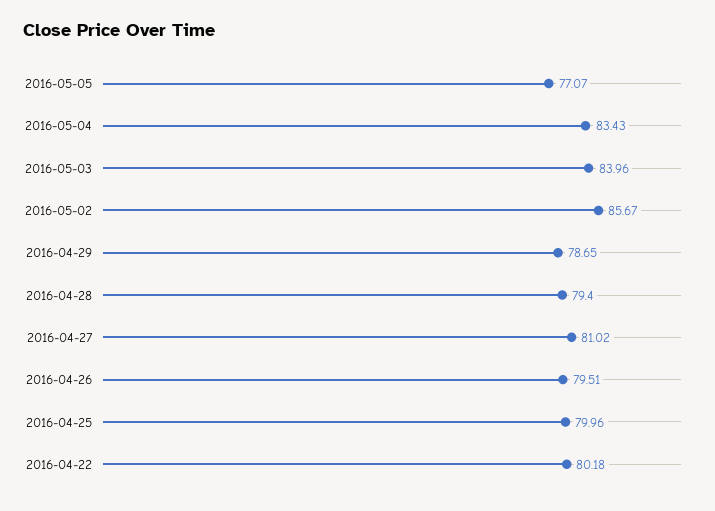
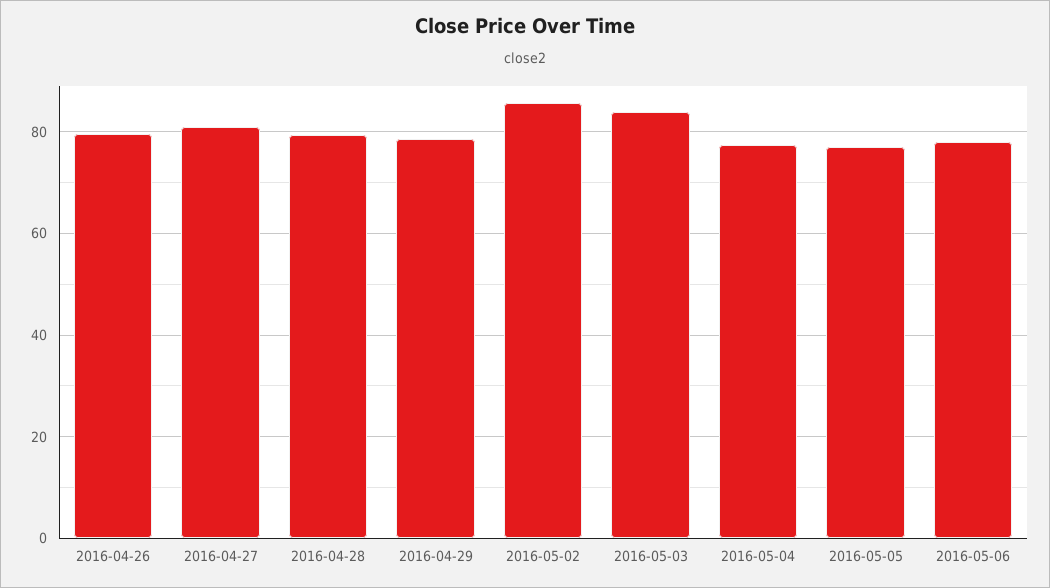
2016-05-04: 83.43 -> 78
2016-04-25: 79.96 -> none
2016-04-22: 80.18 -> none
2016-05-06: none -> 78

